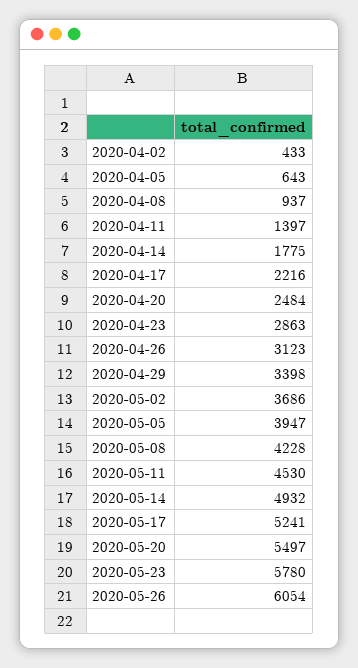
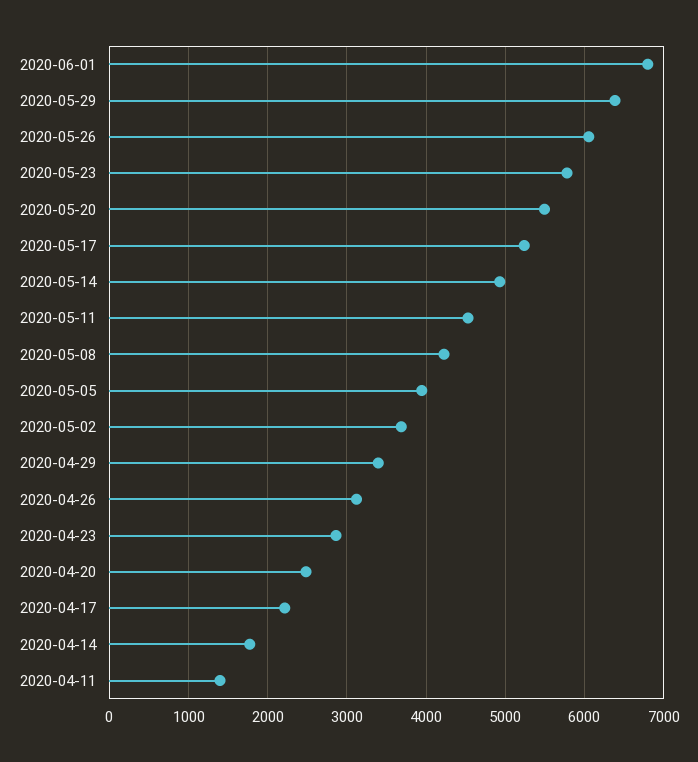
2020-04-02: 433 -> none
2020-04-05: 643 -> none
2020-04-08: 937 -> none
2020-06-01: none -> 6800
2020-05-29: none -> 6400

